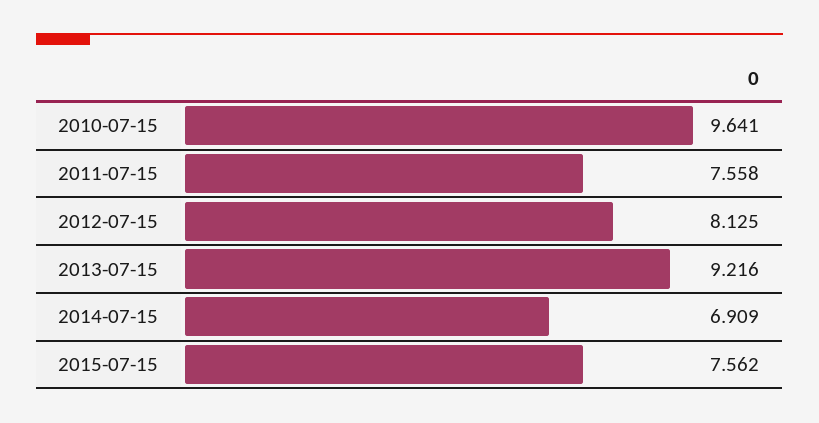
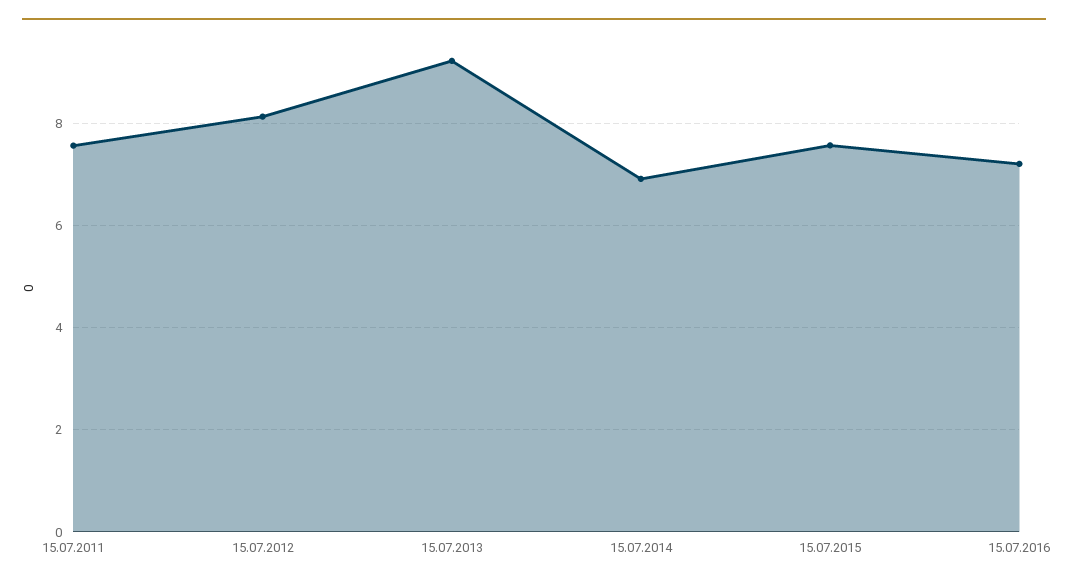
2010-07-15: 9.641 -> none
15.07.2016: none -> 7.2

